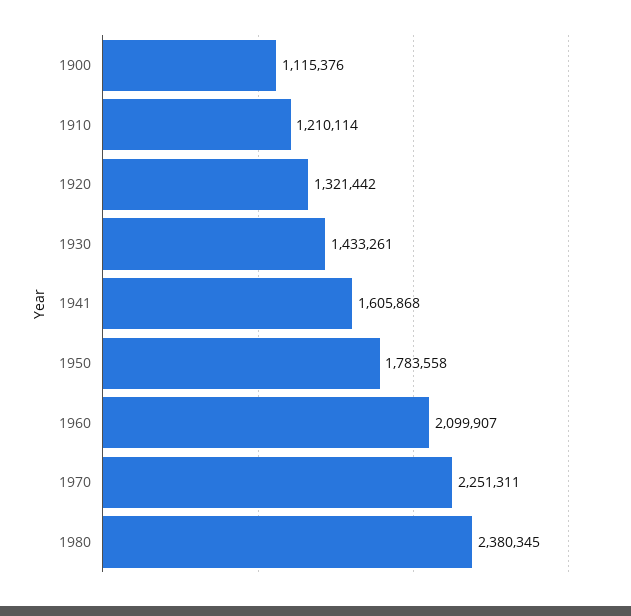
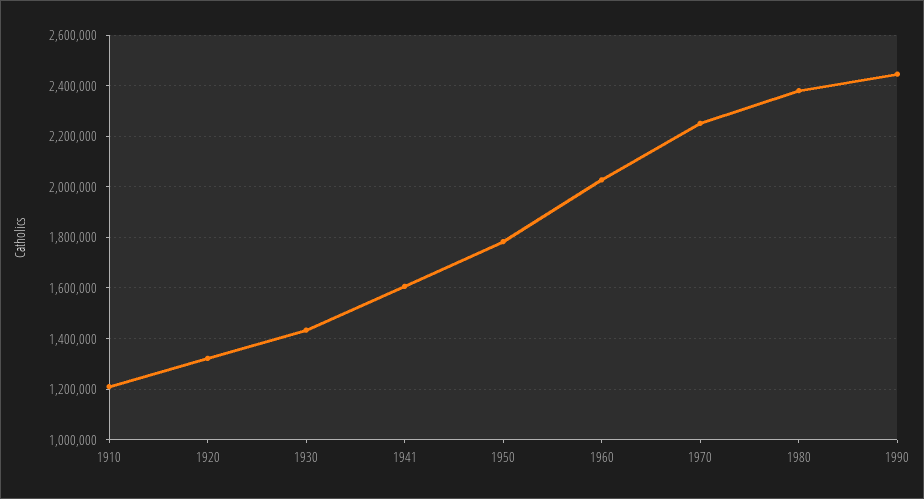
1900: 1115376 -> none
1960: 2099907 -> 2025000
1990: none -> 2450000

